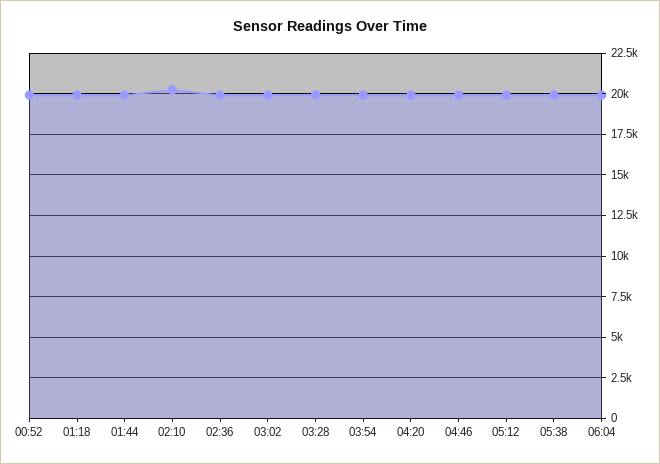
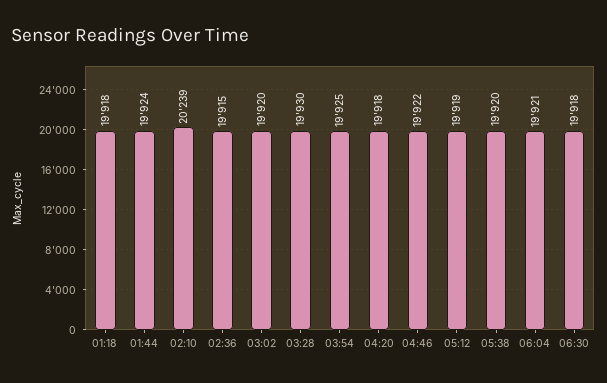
00:52: 20000 -> none
06:30: none -> 19918

